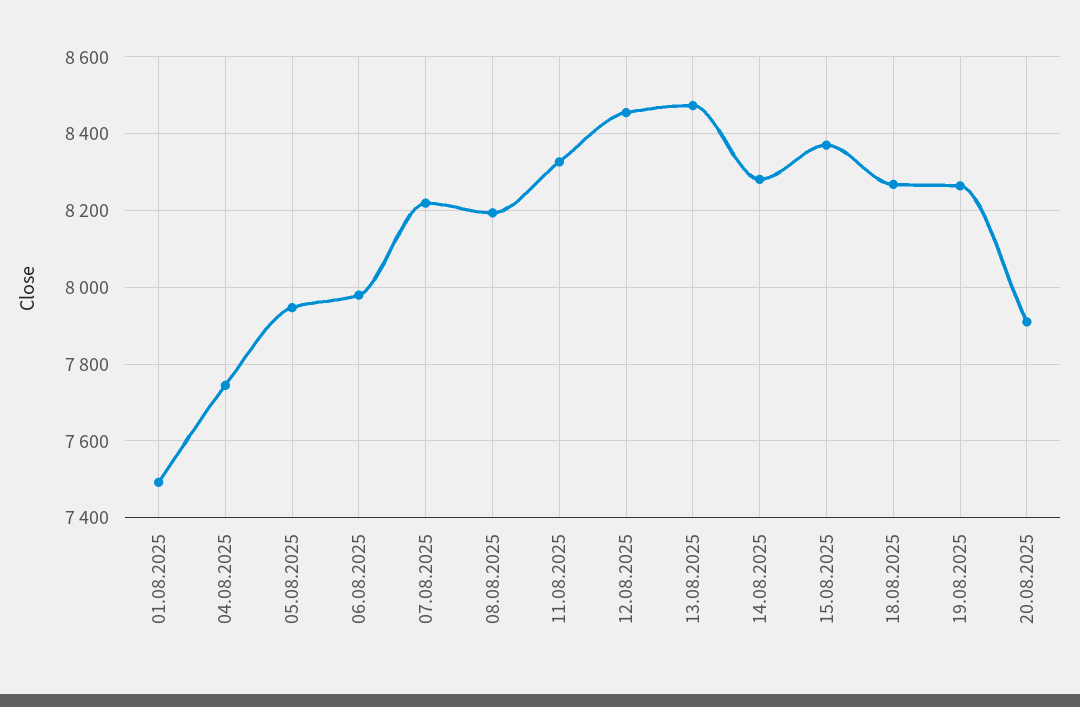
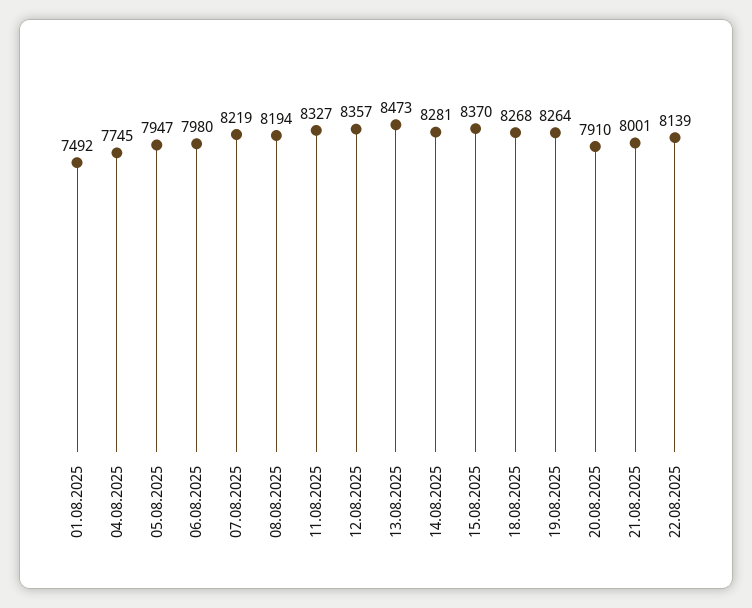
12.08.2025: 8460 -> 8357
21.08.2025: none -> 8001
22.08.2025: none -> 8139

